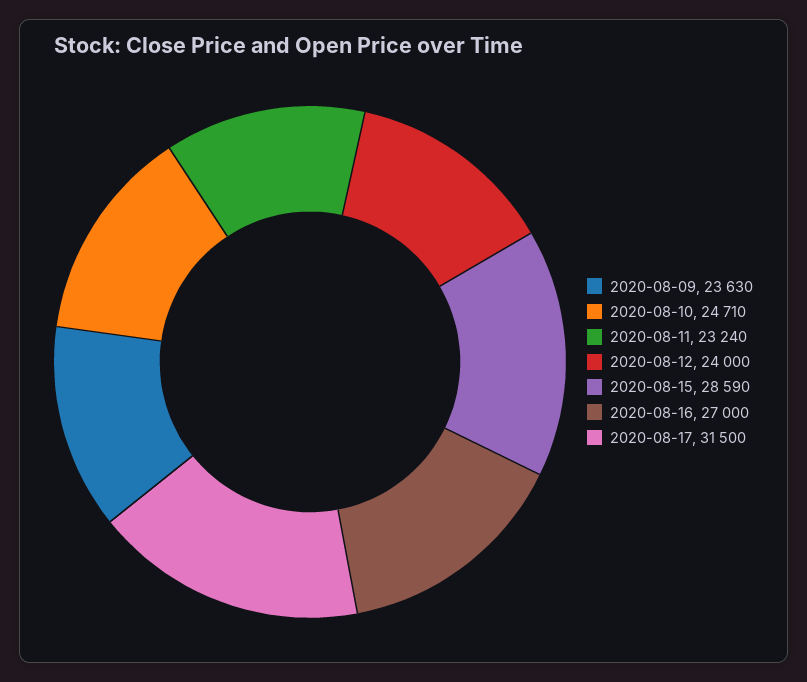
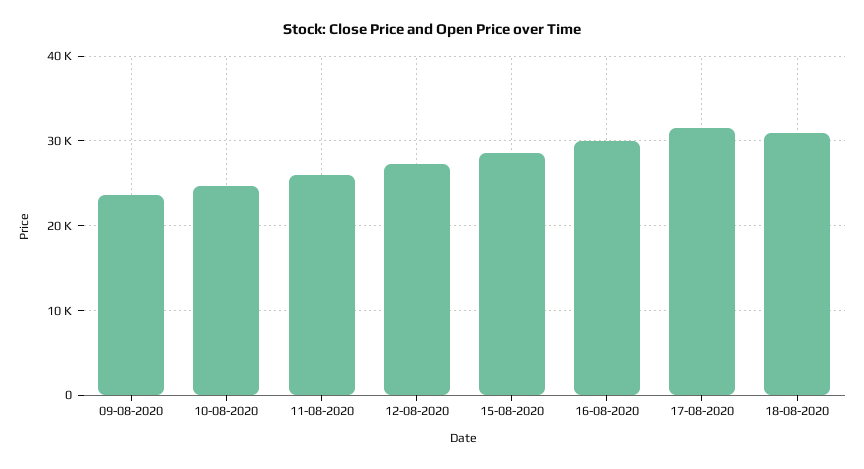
2020-08-11: 23240 -> 26000
2020-08-12: 24000 -> 27000
2020-08-16: 27000 -> 30000
18-08-2020: none -> 31000

